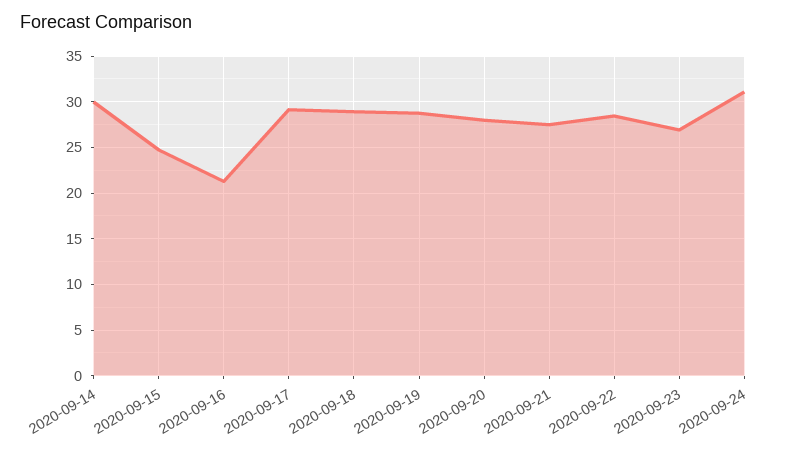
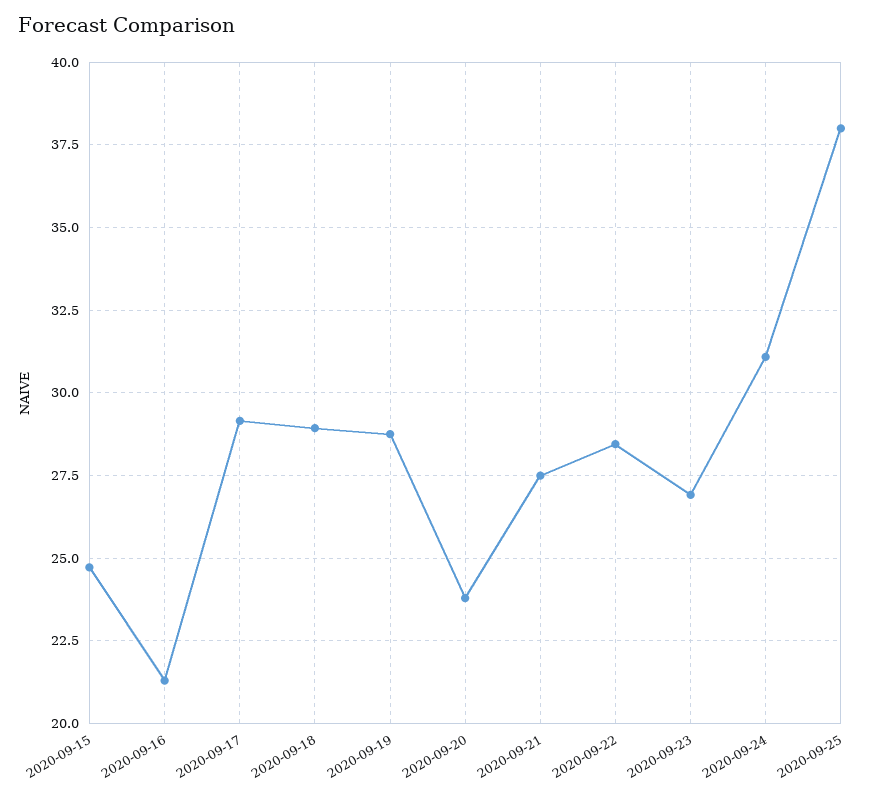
2020-09-14: 30 -> none
2020-09-20: 28 -> 23.75
2020-09-25: none -> 38

